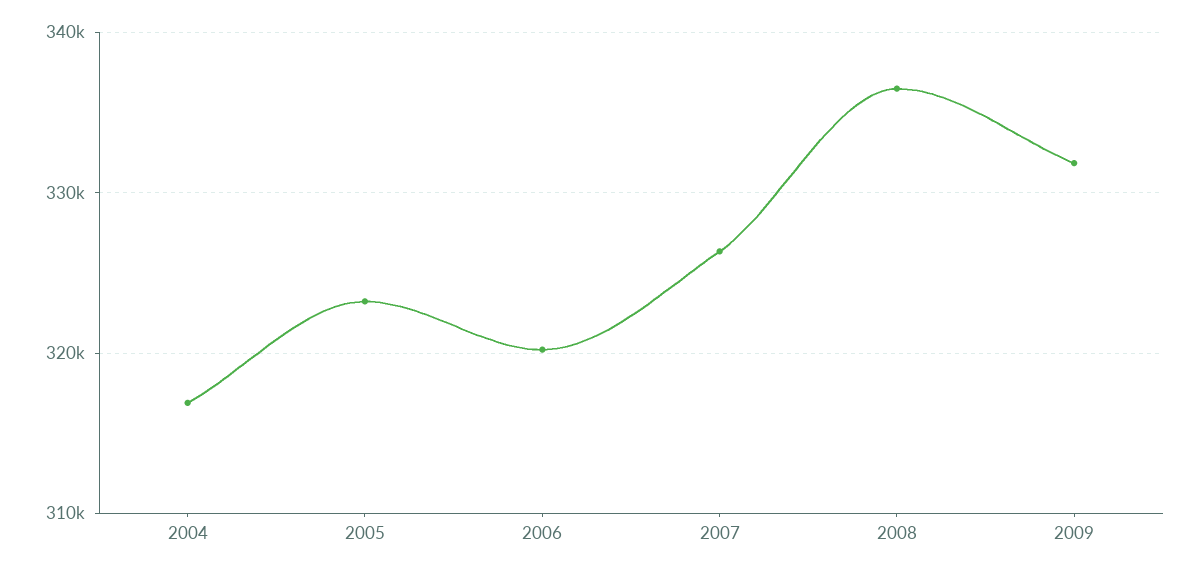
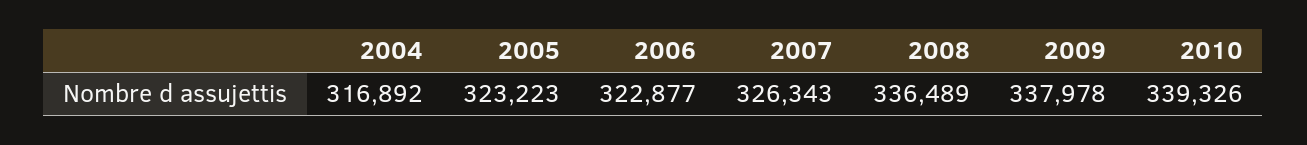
2006: 320000 -> 322877
2009: 332000 -> 337978
2010: none -> 339326

